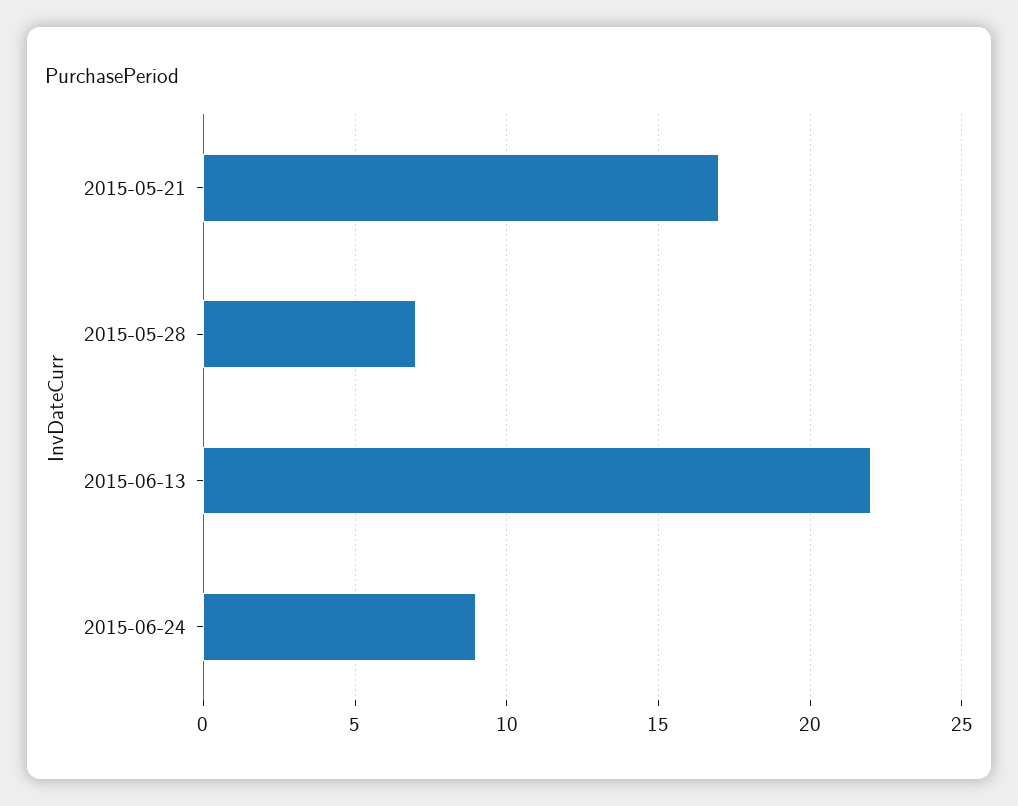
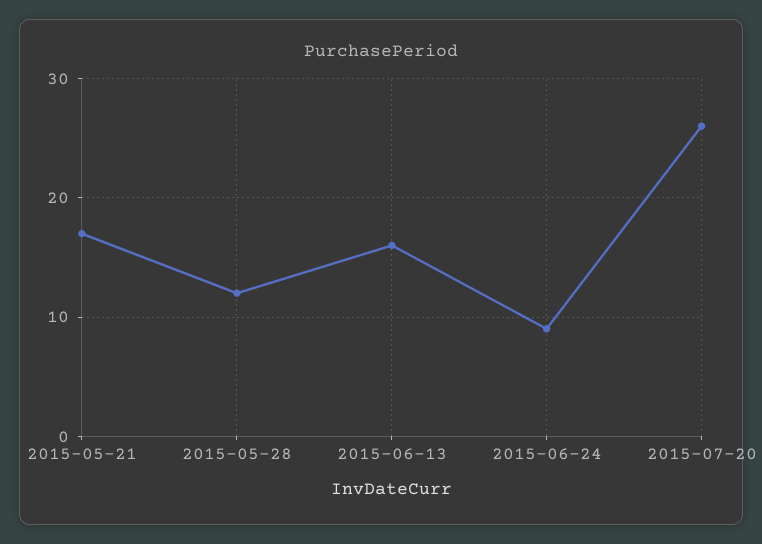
2015-05-28: 7 -> 12
2015-06-13: 22 -> 16
2015-07-20: none -> 26

